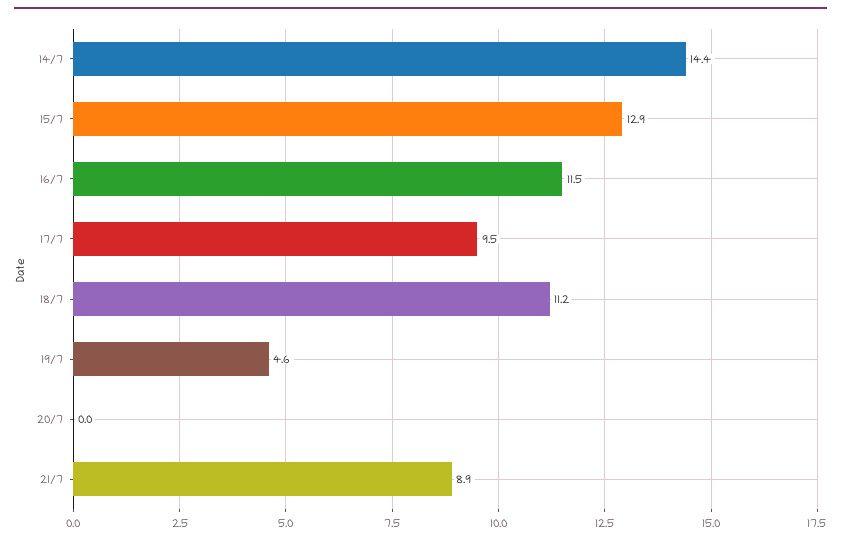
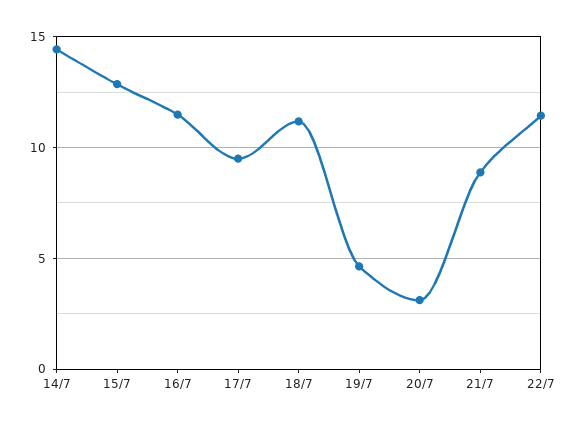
20/7: 0 -> 3
22/7: none -> 11.5

